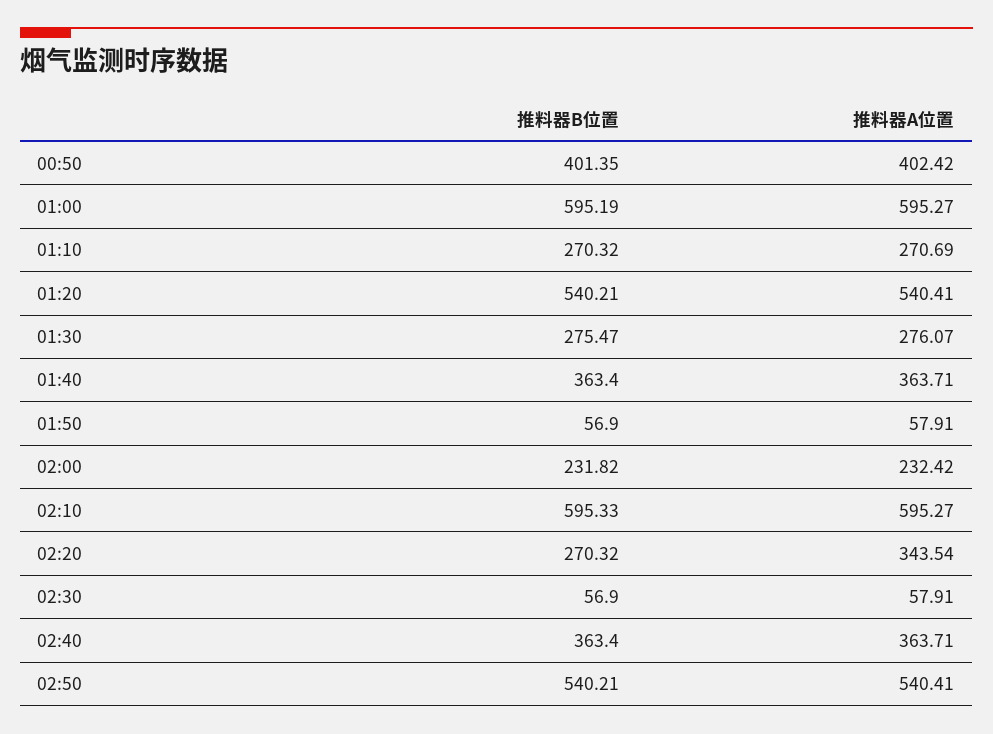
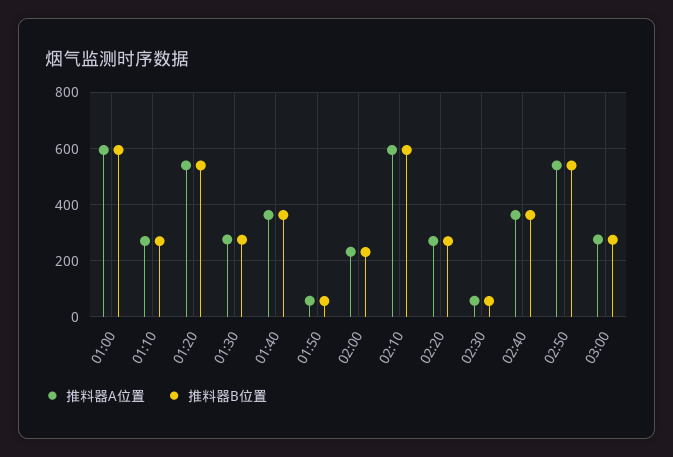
推料器B位置, 00:50: 401.35 -> none
推料器A位置, 00:50: 402.42 -> none
推料器A位置, 02:20: 343.54 -> 275
推料器A位置, 03:00: none -> 275
推料器B位置, 03:00: none -> 275

